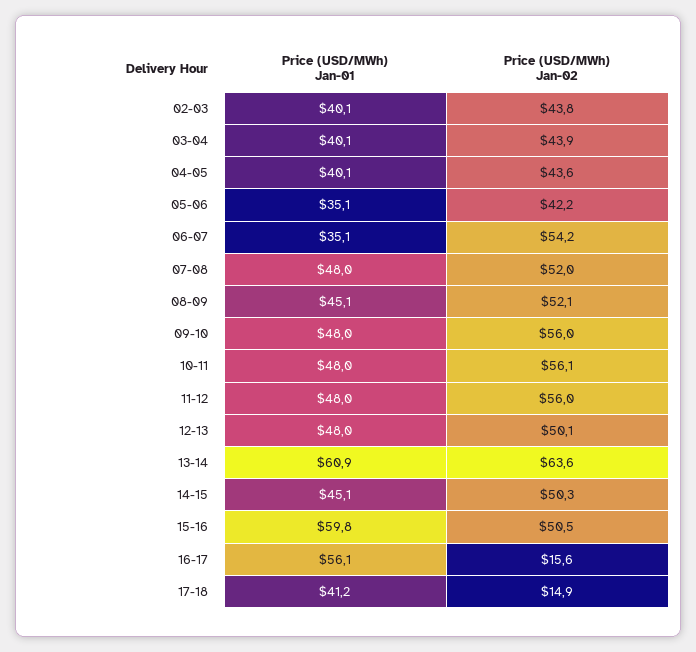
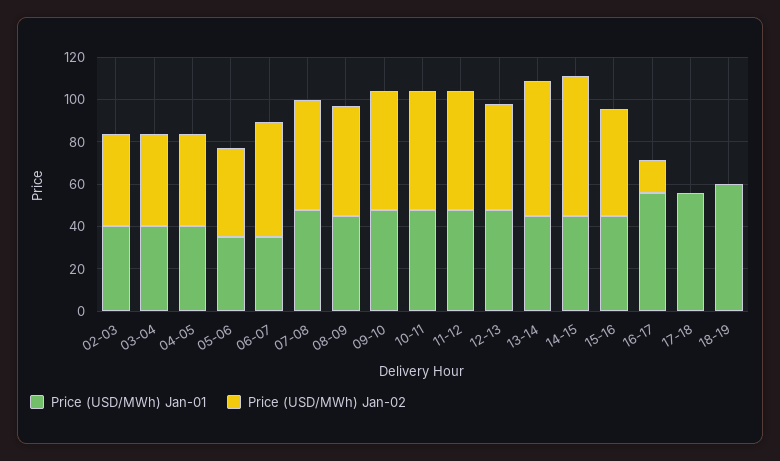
Price (USD/MWh) Jan-01, 13-14: 60.9 -> 45
Price (USD/MWh) Jan-02, 14-15: 50.3 -> 65
Price (USD/MWh) Jan-01, 15-16: 59.8 -> 45
Price (USD/MWh) Jan-01, 17-18: 41.2 -> 55
Price (USD/MWh) Jan-02, 17-18: 14.9 -> 0
Price (USD/MWh) Jan-01, 18-19: none -> 60
Price (USD/MWh) Jan-02, 18-19: none -> 0

